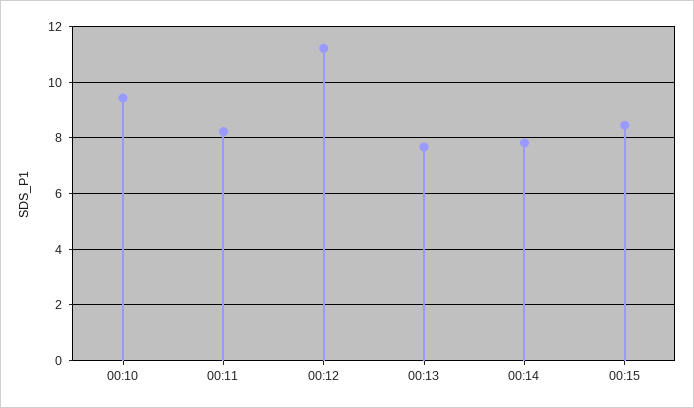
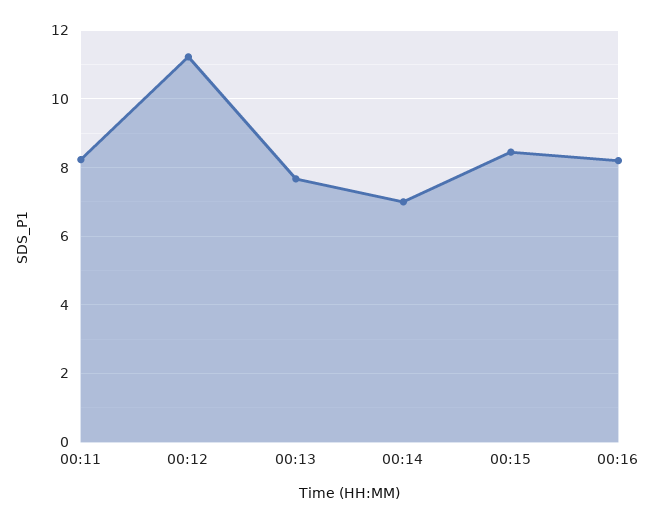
00:10: 9.5 -> none
00:14: 7.75 -> 7
00:16: none -> 8.2

